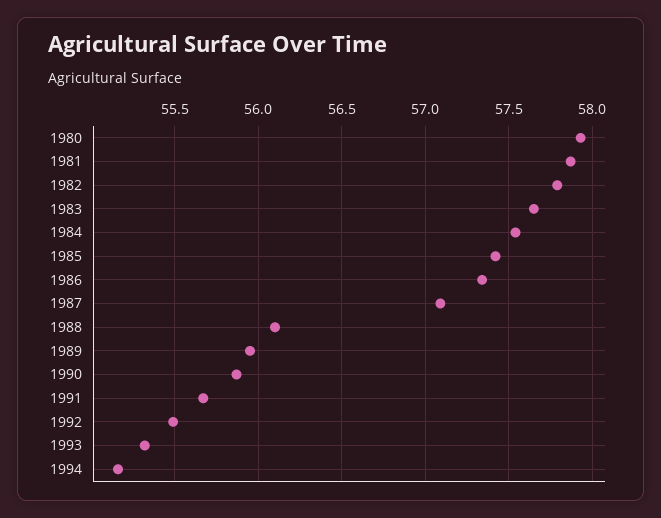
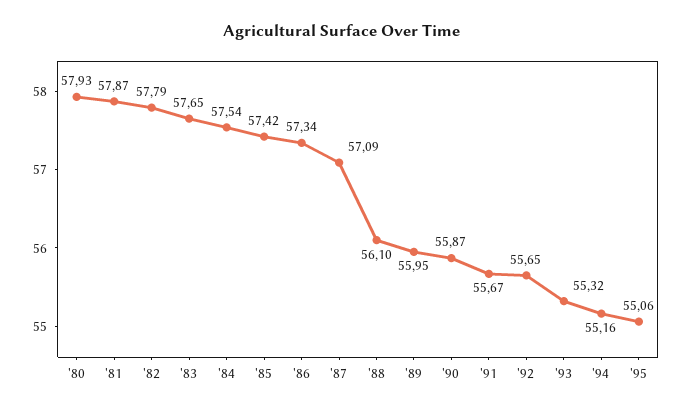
1992: 55.5 -> 55.65
'95: none -> 55.06

